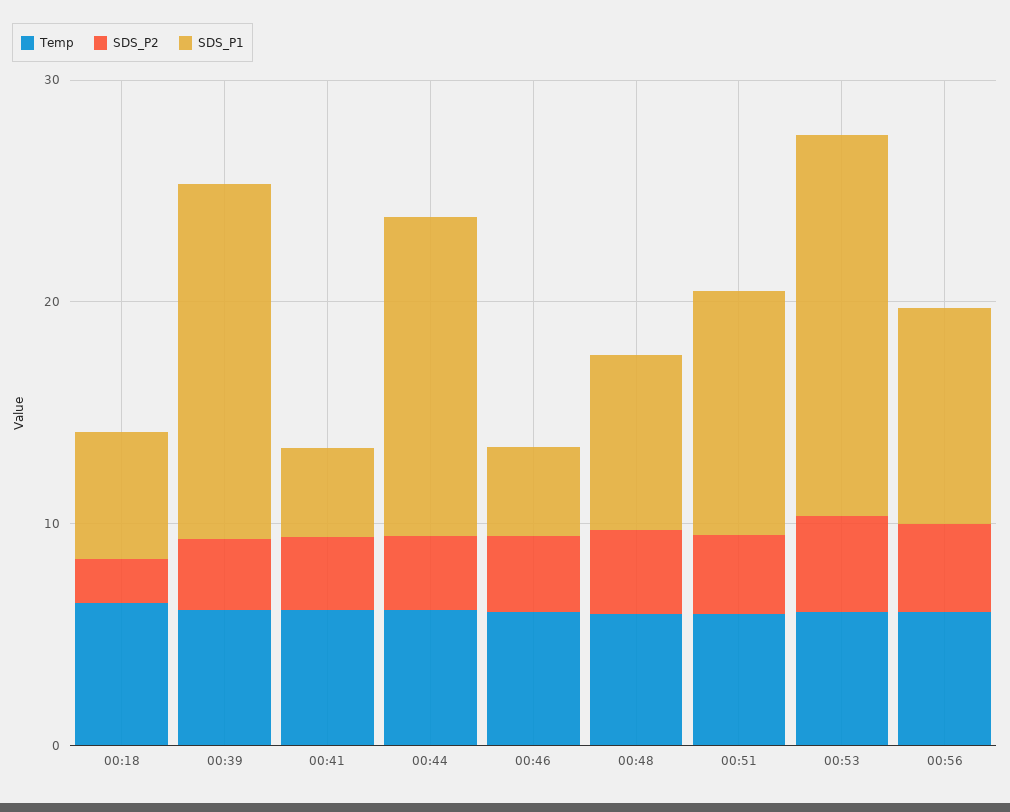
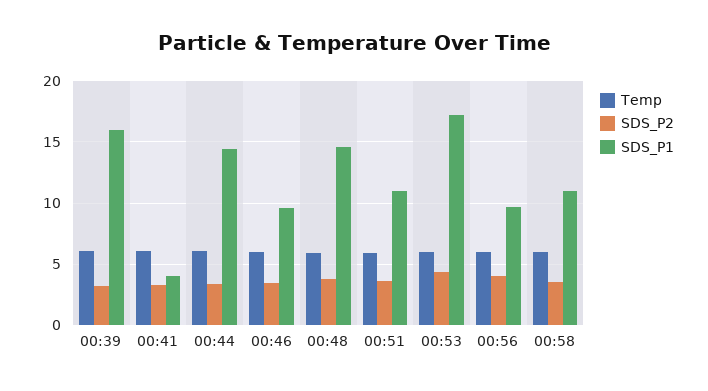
Temp, 00:18: 6 -> none
SDS_P2, 00:18: 2 -> none
SDS_P1, 00:18: 6 -> none
SDS_P1, 00:46: 4 -> 9.5
SDS_P1, 00:48: 8 -> 14.5
Temp, 00:58: none -> 6
SDS_P2, 00:58: none -> 3.5
SDS_P1, 00:58: none -> 11

